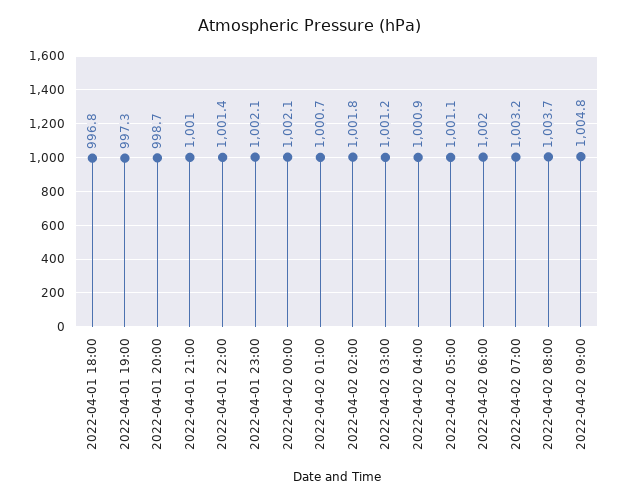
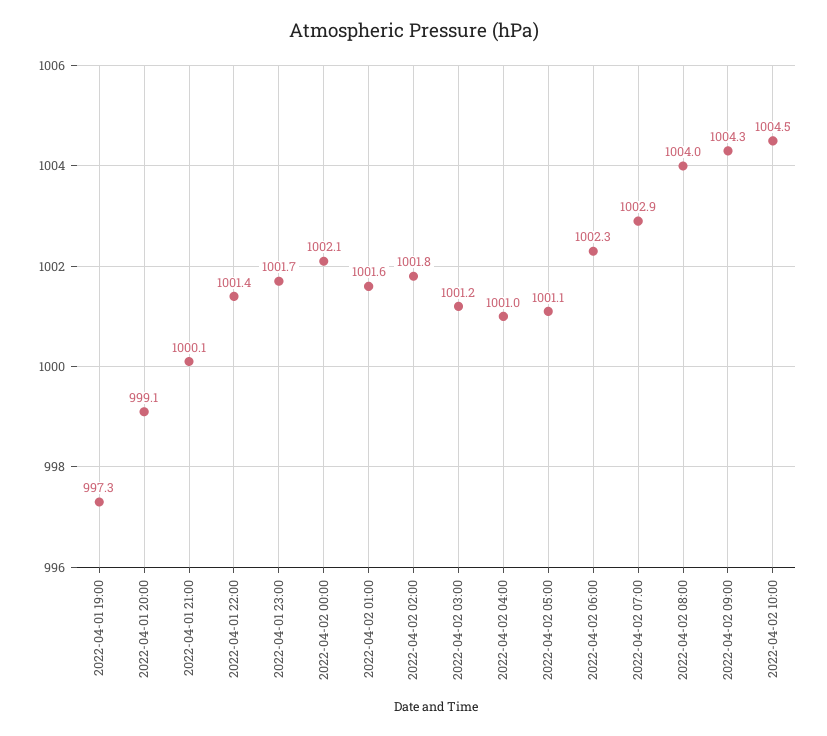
2022-04-01 18:00: 996.8 -> none
2022-04-01 20:00: 998.7 -> 999.1
2022-04-01 21:00: 1001 -> 1000.1
2022-04-01 23:00: 1002.1 -> 1001.7
2022-04-02 01:00: 1000.7 -> 1001.6
2022-04-02 04:00: 1000.9 -> 1001
2022-04-02 06:00: 1002 -> 1002.3
2022-04-02 07:00: 1003.2 -> 1002.9
2022-04-02 08:00: 1003.7 -> 1004
2022-04-02 09:00: 1004.8 -> 1004.3
2022-04-02 10:00: none -> 1004.5

